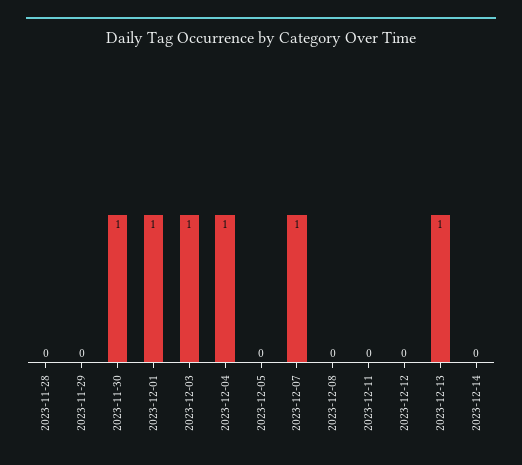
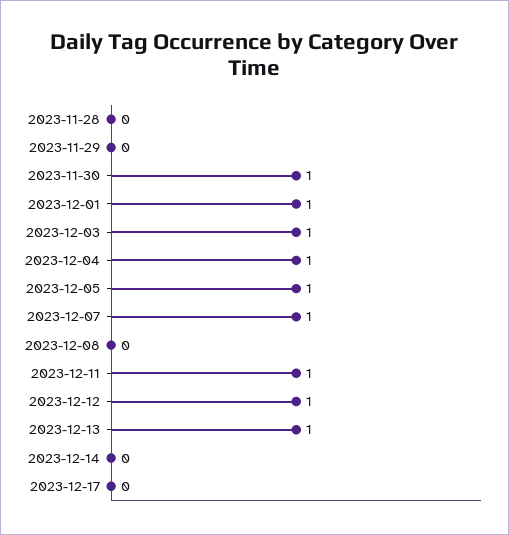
2023-12-05: 0 -> 1
2023-12-11: 0 -> 1
2023-12-12: 0 -> 1
2023-12-17: none -> 0

